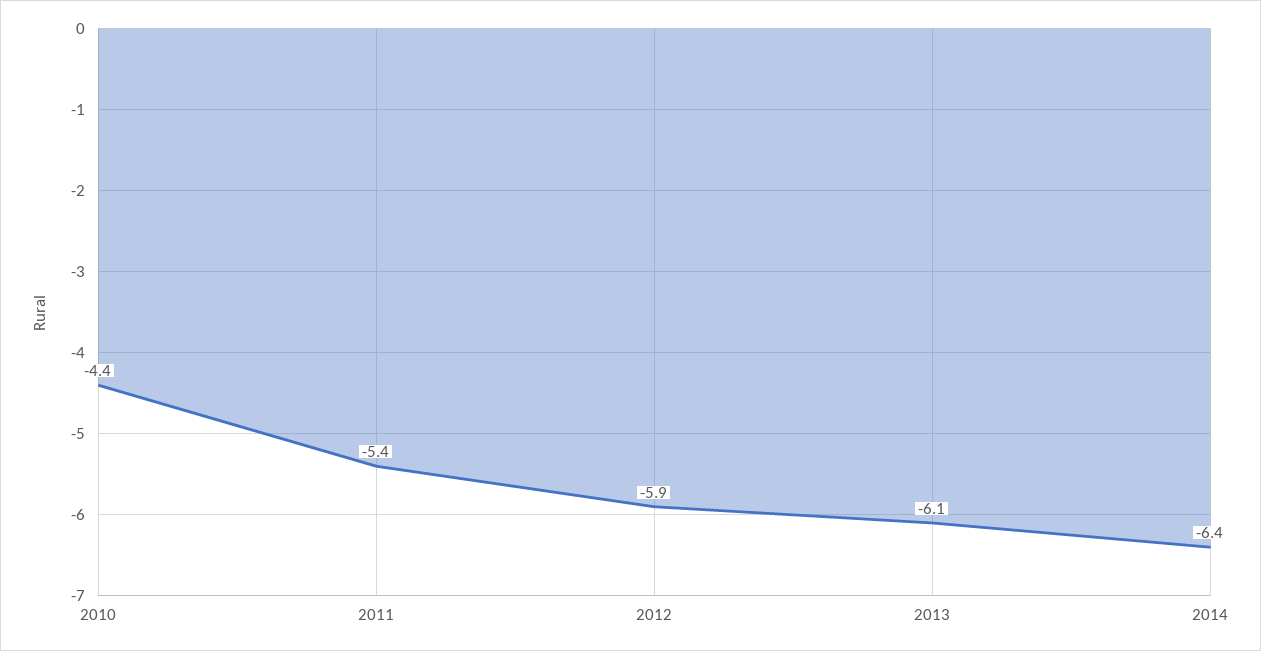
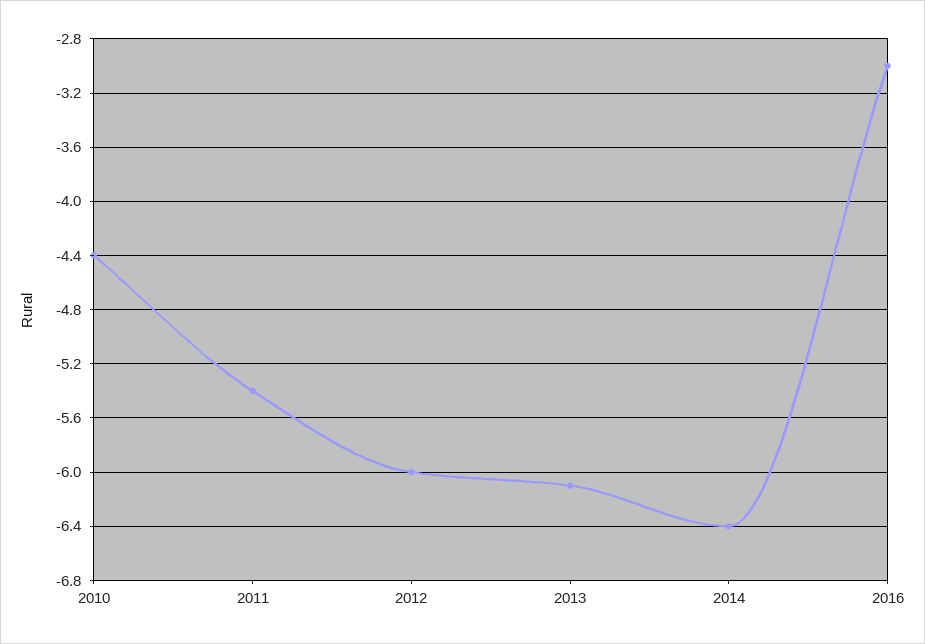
2012: -5.9 -> -6
2016: none -> -3

